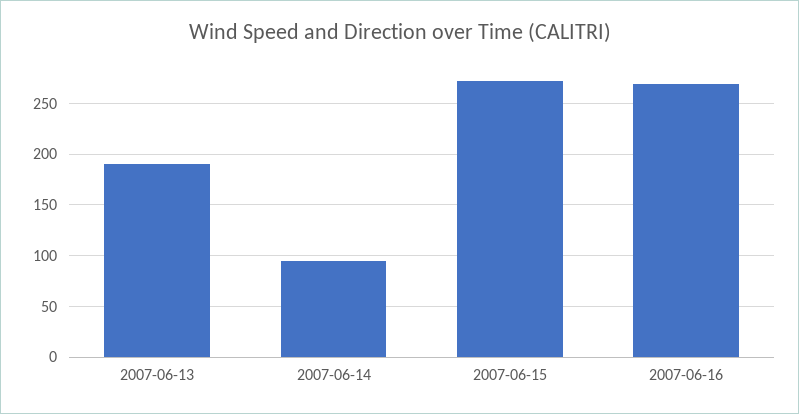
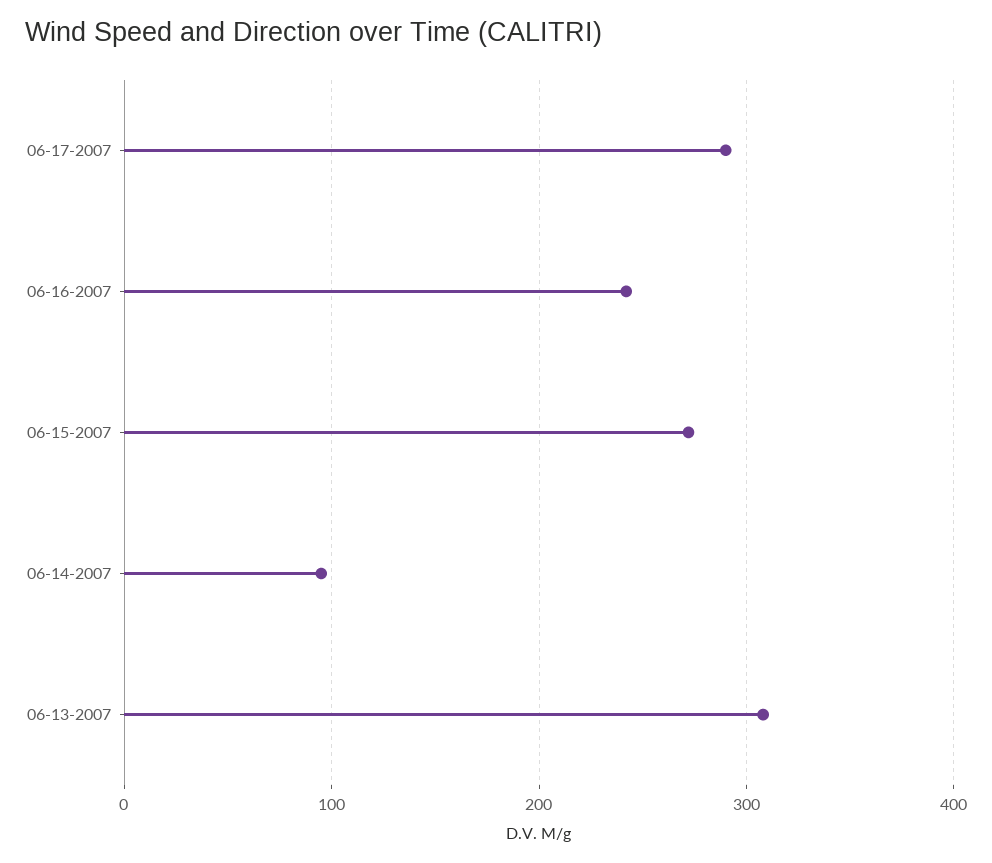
2007-06-13: 190 -> 310
2007-06-16: 270 -> 240
06-17-2007: none -> 290

